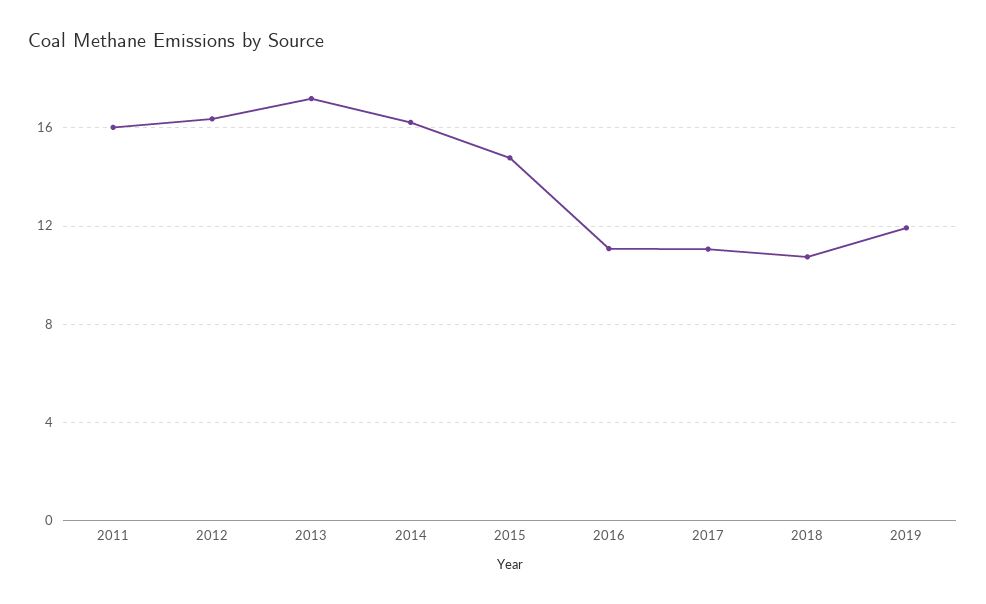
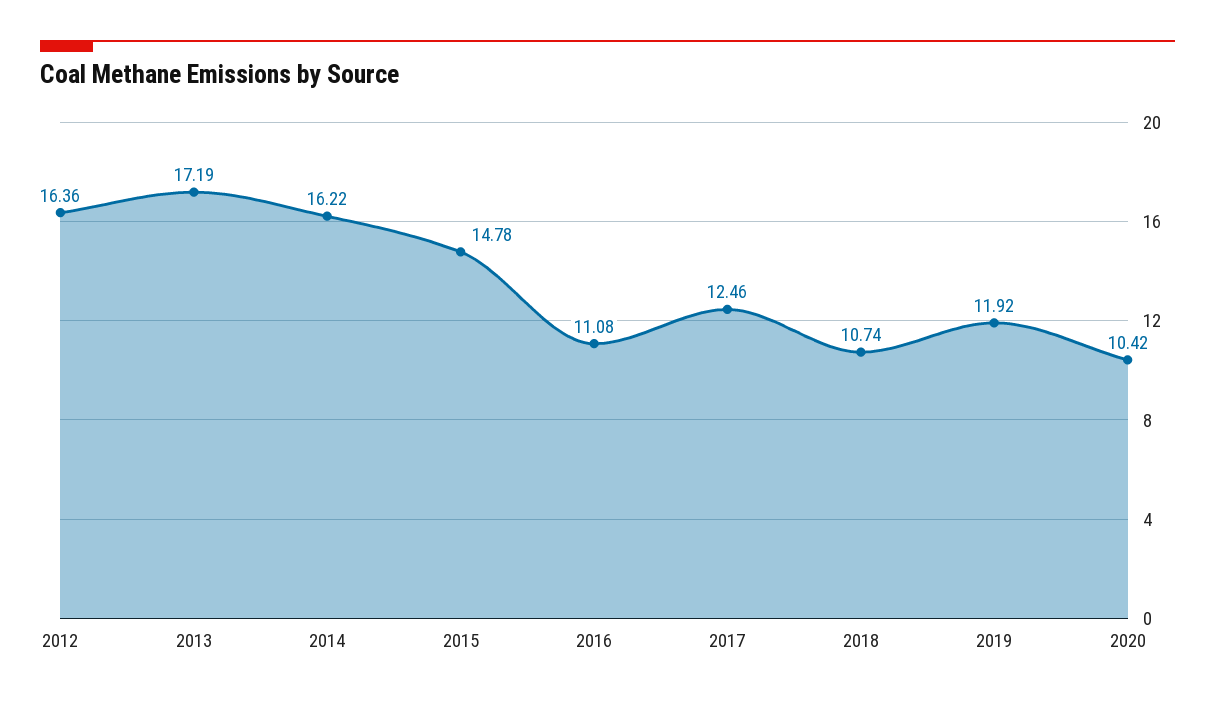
2011: 16 -> none
2017: 11 -> 12.46
2020: none -> 10.42

